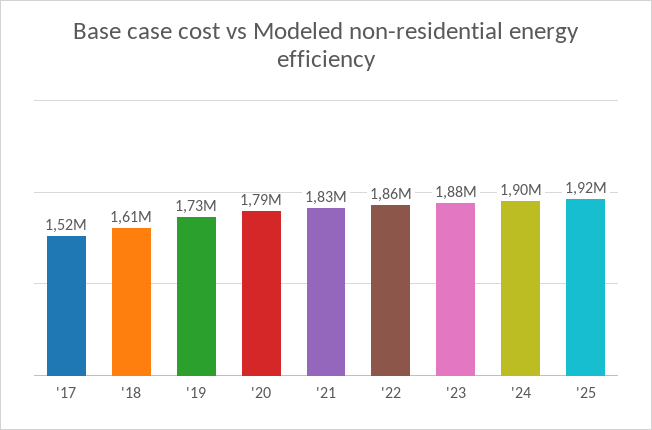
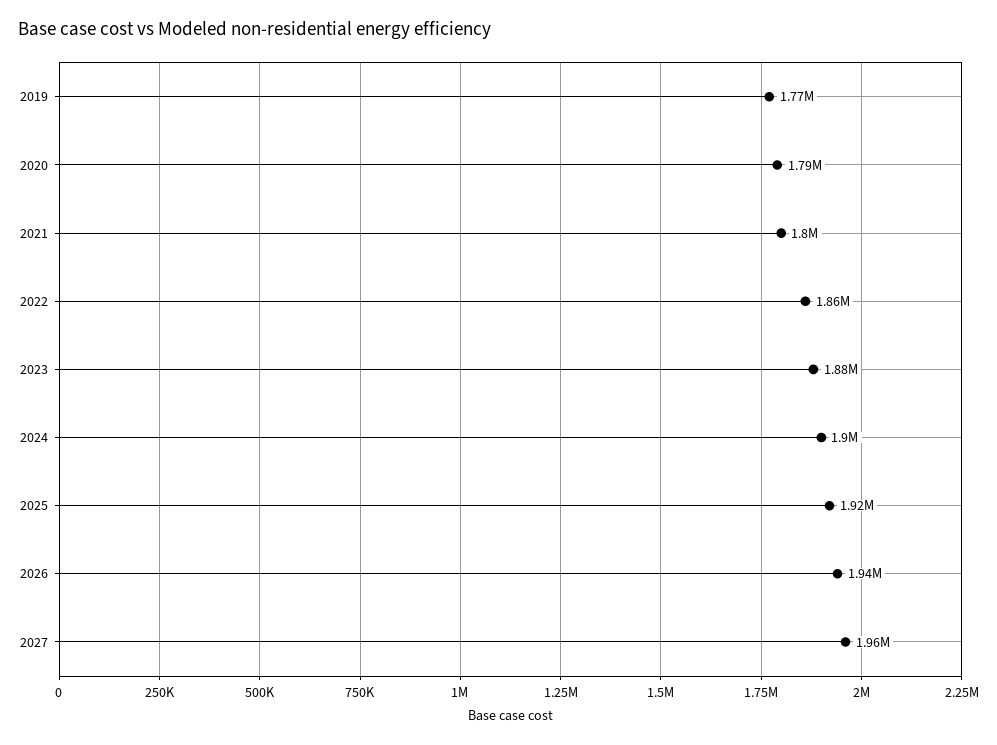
'17: 1520000 -> none
'18: 1610000 -> none
'19: 1730000 -> 1770000
'21: 1830000 -> 1800000
2026: none -> 1940000
2027: none -> 1960000

